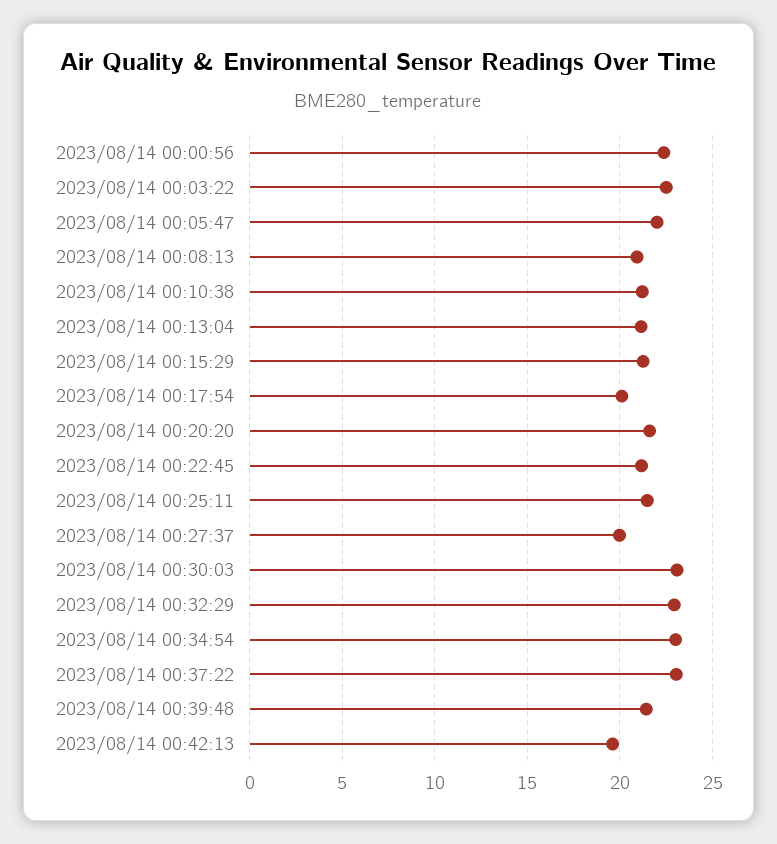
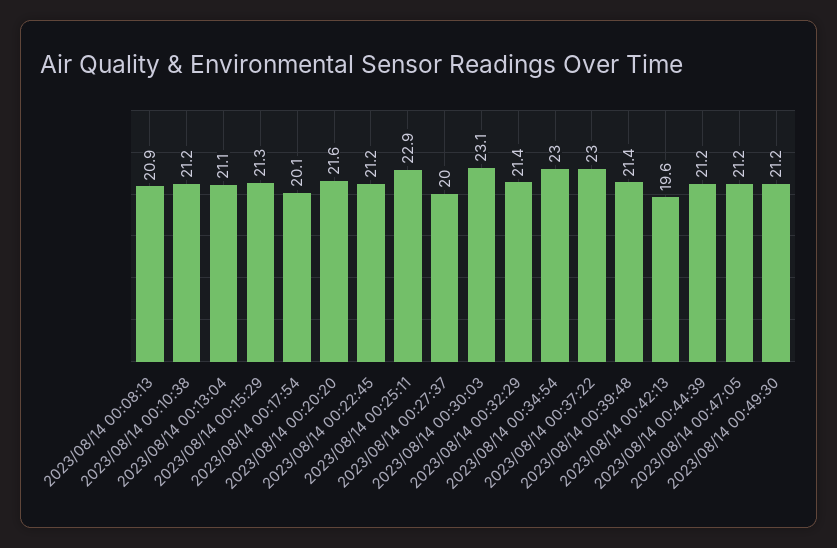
2023/08/14 00:00:56: 22.5 -> none
2023/08/14 00:03:22: 22.5 -> none
2023/08/14 00:05:47: 22 -> none
2023/08/14 00:25:11: 21.5 -> 22.9
2023/08/14 00:32:29: 23 -> 21.4
2023/08/14 00:44:39: none -> 21.2
2023/08/14 00:47:05: none -> 21.2
2023/08/14 00:49:30: none -> 21.2

